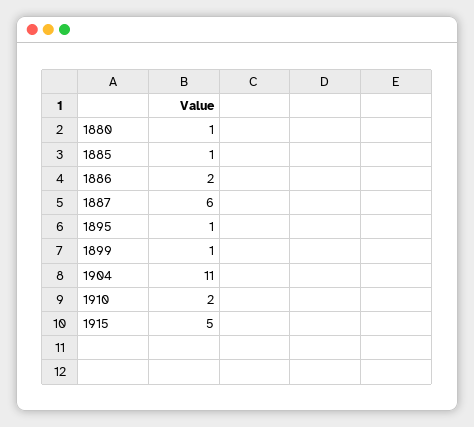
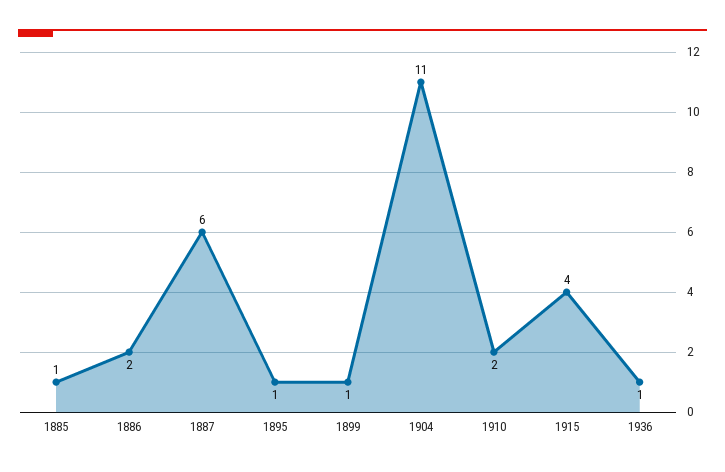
1880: 1 -> none
1915: 5 -> 4
1936: none -> 1

